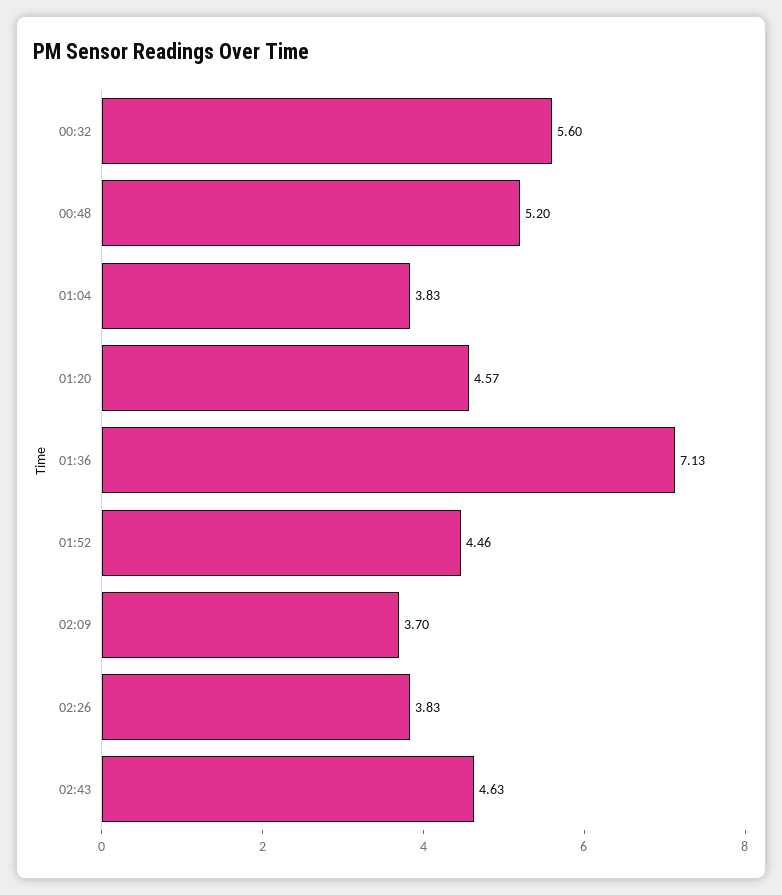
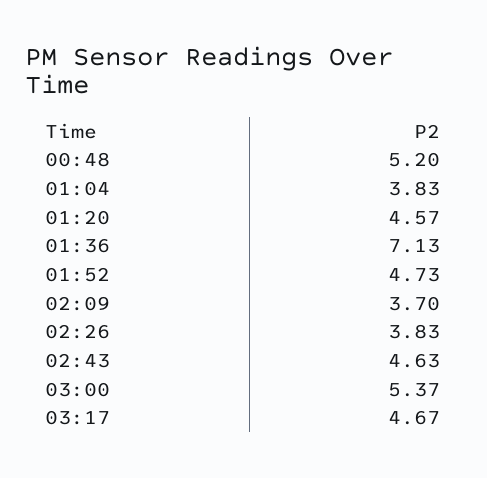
00:32: 5.6 -> none
01:52: 4.46 -> 4.73
03:00: none -> 5.37
03:17: none -> 4.67

